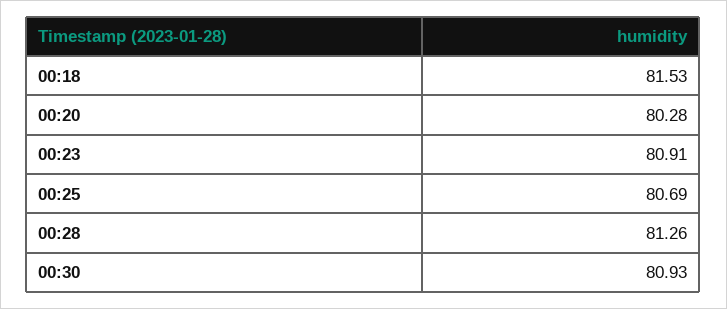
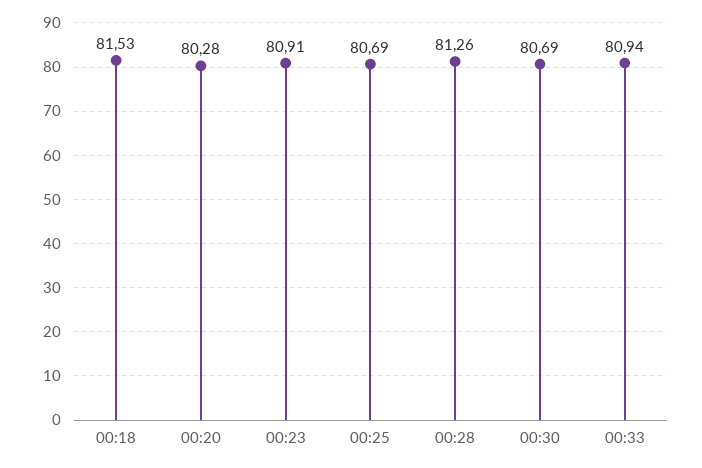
00:30: 80.93 -> 80.69
00:33: none -> 80.94

